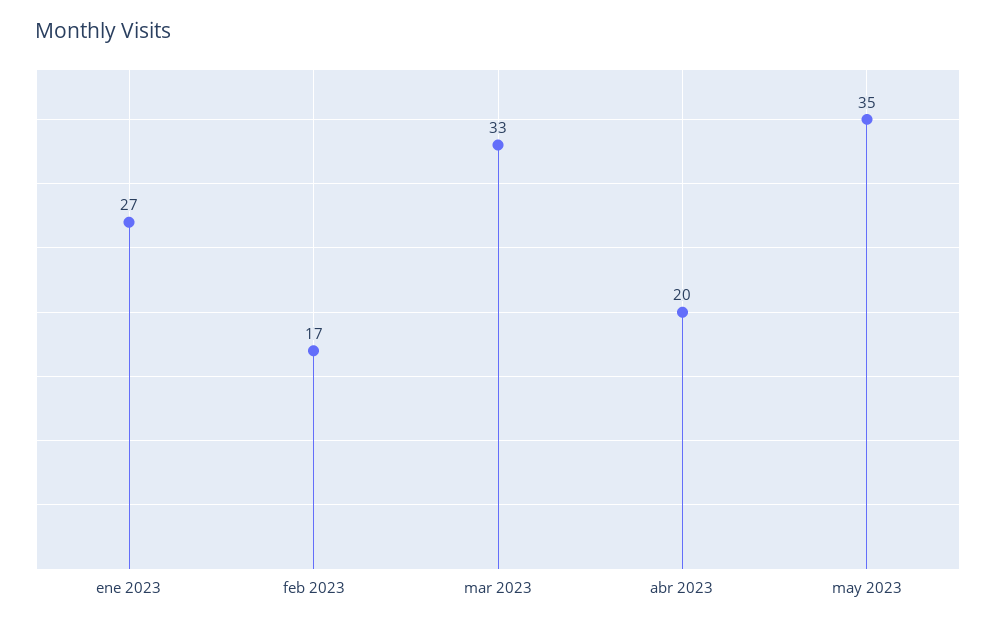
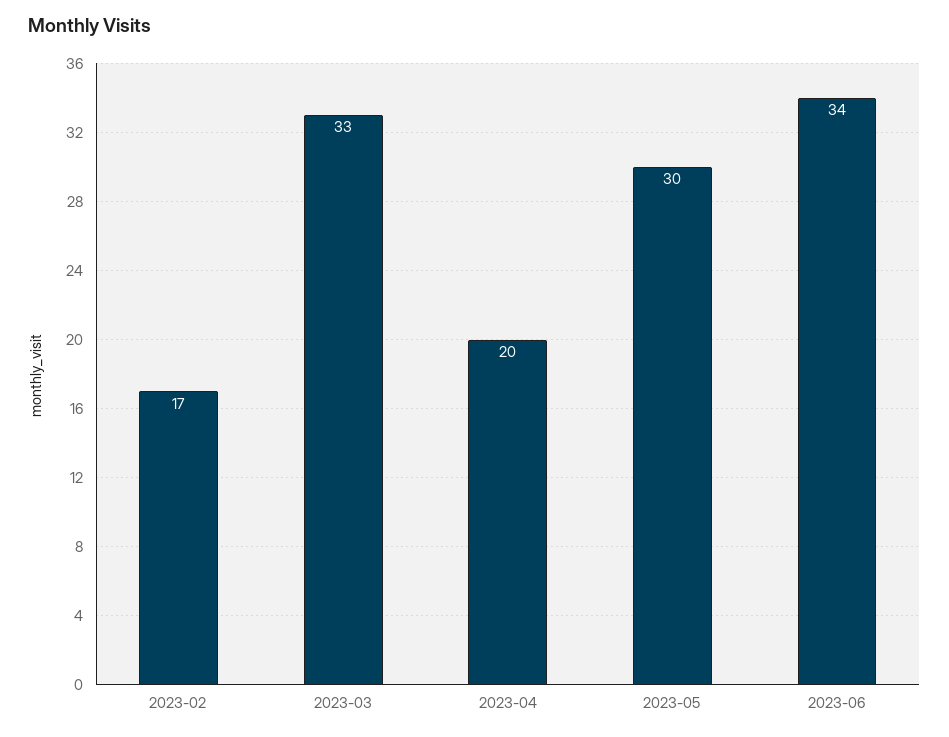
ene 2023: 27 -> none
may 2023: 35 -> 30
2023-06: none -> 34

